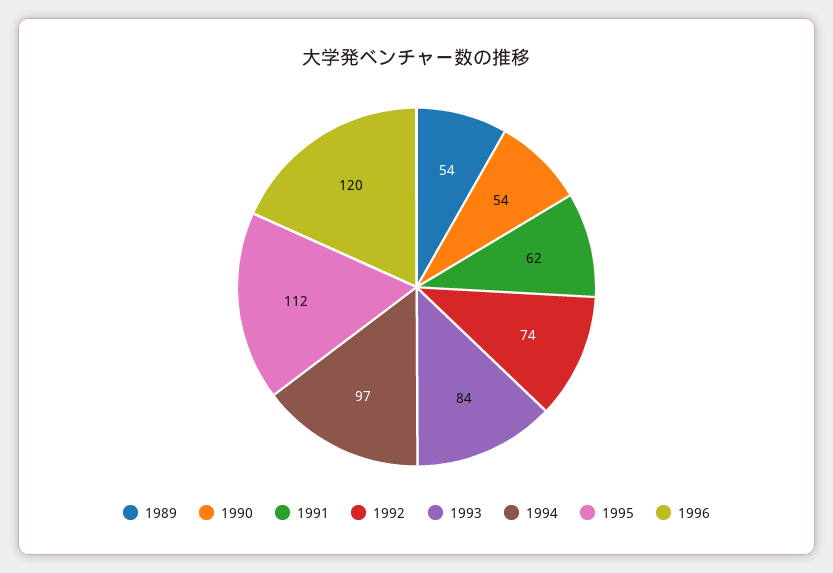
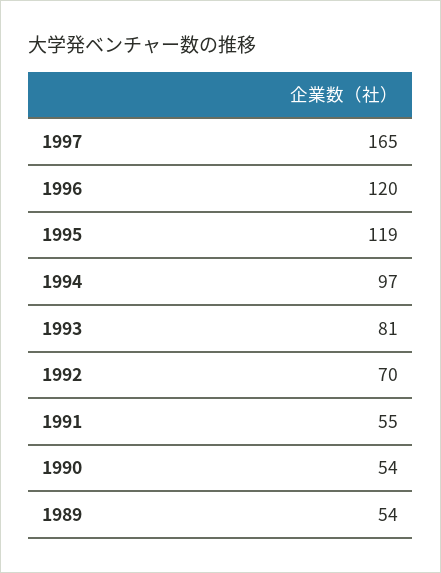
1991: 62 -> 55
1992: 74 -> 70
1993: 84 -> 81
1995: 112 -> 119
1997: none -> 165

